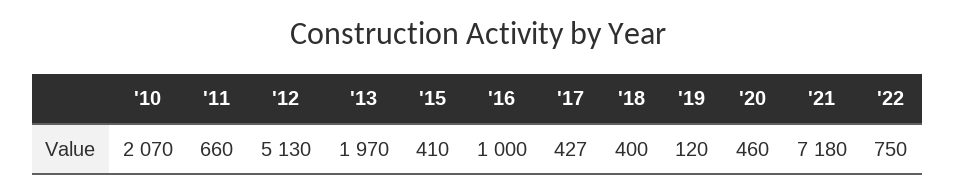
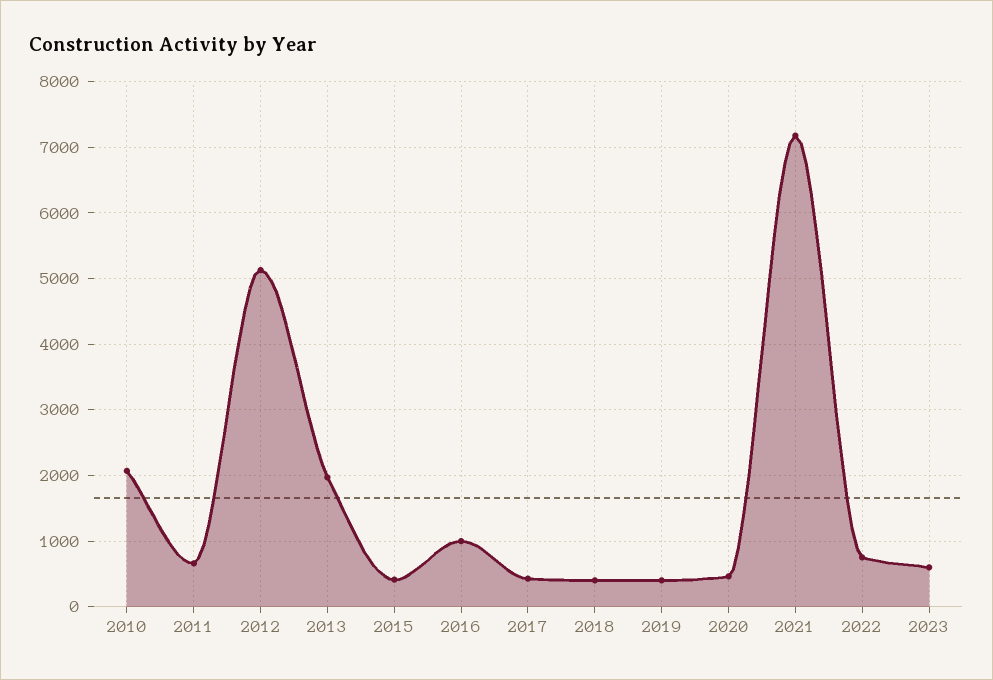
'19: 120 -> 400
2023: none -> 600

